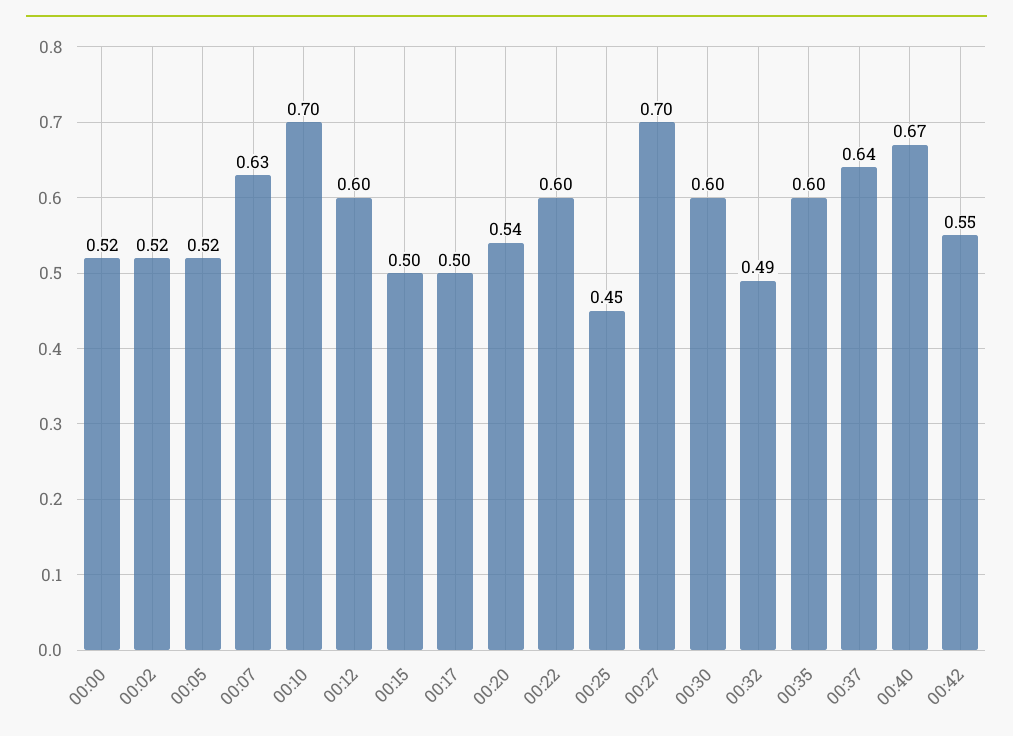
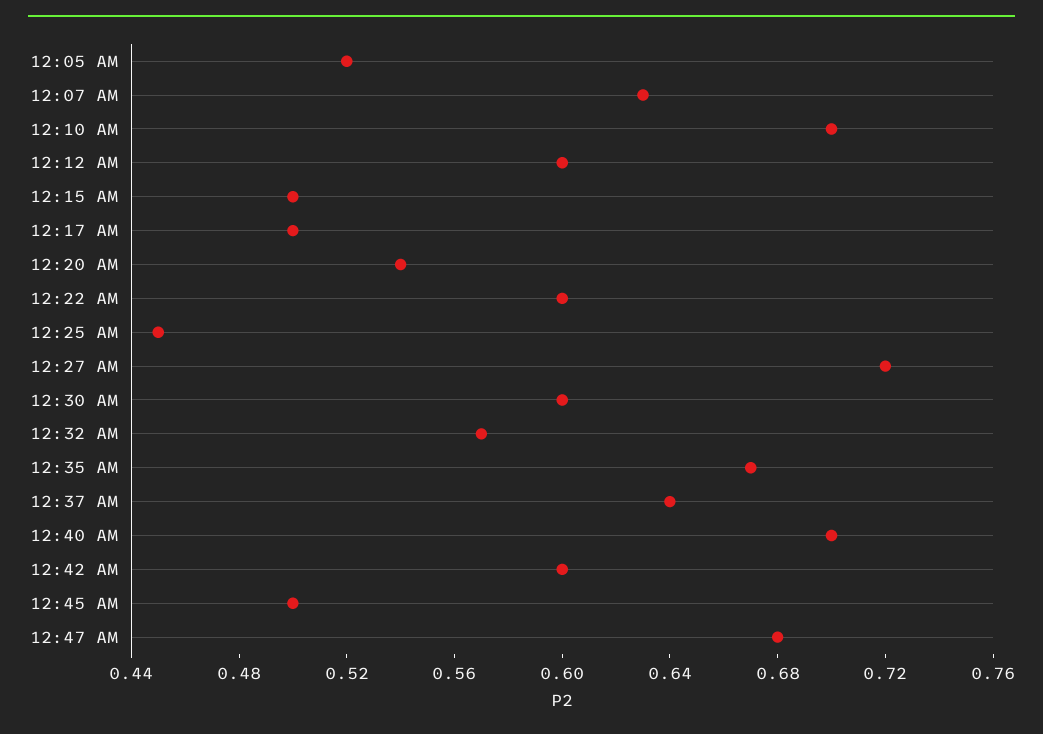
00:00: 0.52 -> none
00:02: 0.52 -> none
00:27: 0.7 -> 0.72
00:32: 0.49 -> 0.57
00:35: 0.6 -> 0.67
00:40: 0.67 -> 0.7
00:42: 0.55 -> 0.6
12:45 AM: none -> 0.5
12:47 AM: none -> 0.68

